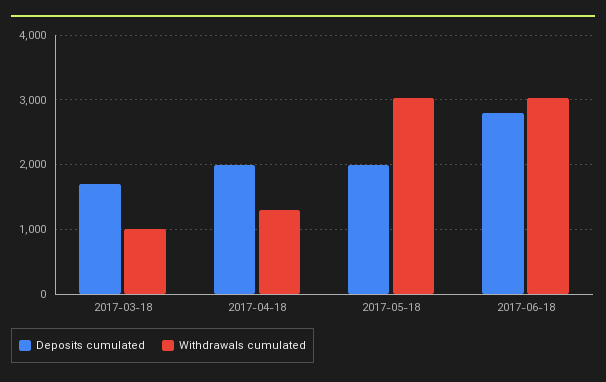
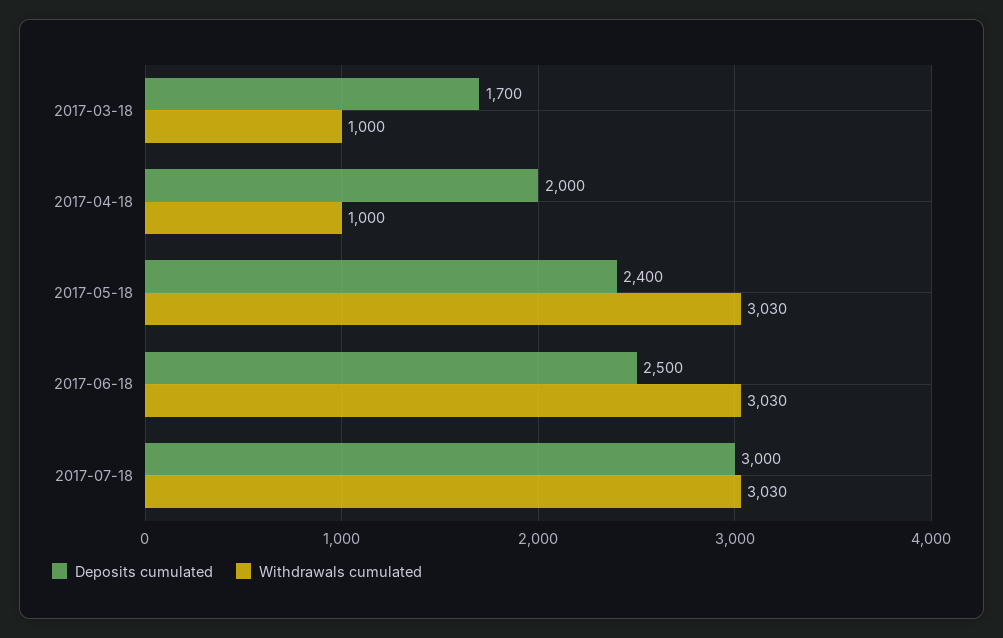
Withdrawals cumulated, 2017-04-18: 1300 -> 1000
Deposits cumulated, 2017-05-18: 2000 -> 2400
Deposits cumulated, 2017-06-18: 2800 -> 2500
Deposits cumulated, 2017-07-18: none -> 3000
Withdrawals cumulated, 2017-07-18: none -> 3030

